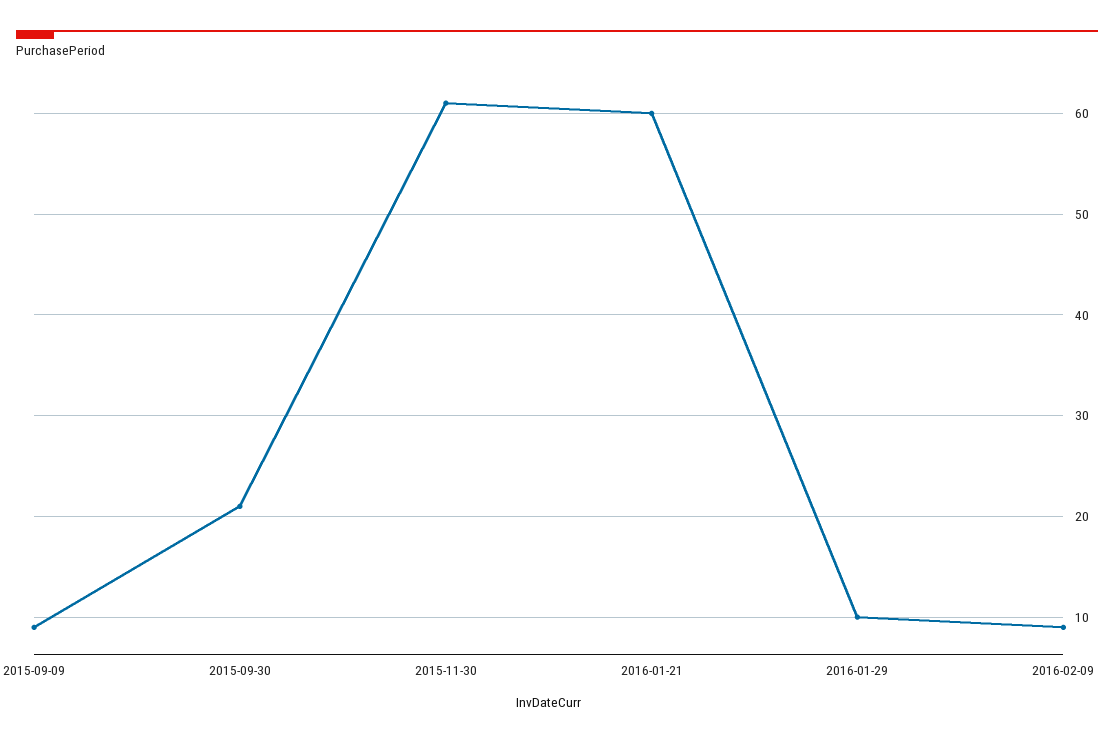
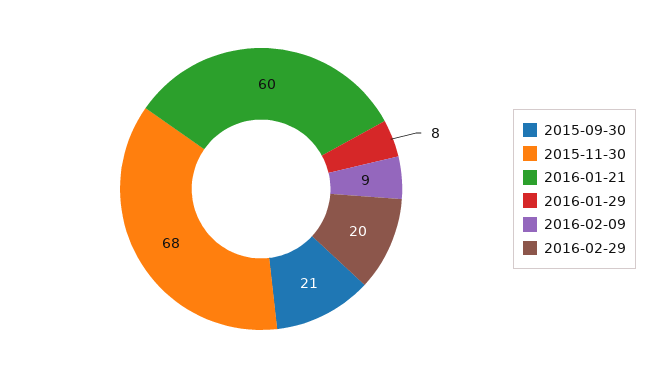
2015-09-09: 9 -> none
2015-11-30: 61 -> 68
2016-01-29: 10 -> 8
2016-02-29: none -> 20

